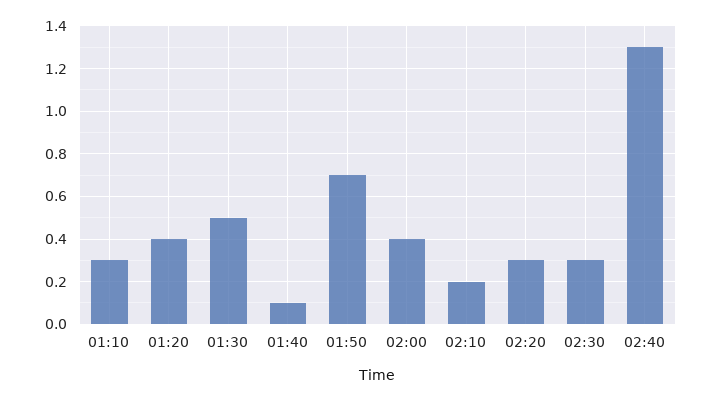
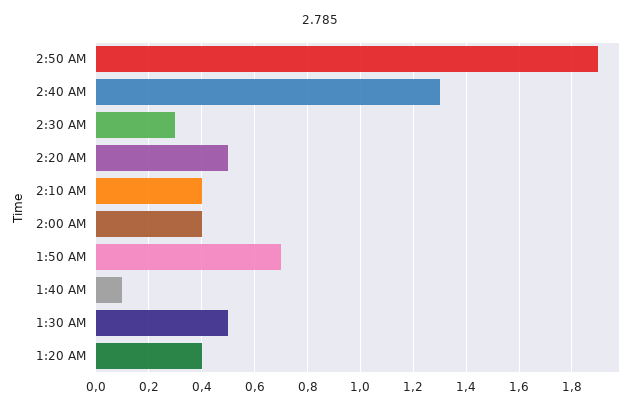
01:10: 0.3 -> none
02:10: 0.2 -> 0.4
02:20: 0.3 -> 0.5
2:50 AM: none -> 1.9

